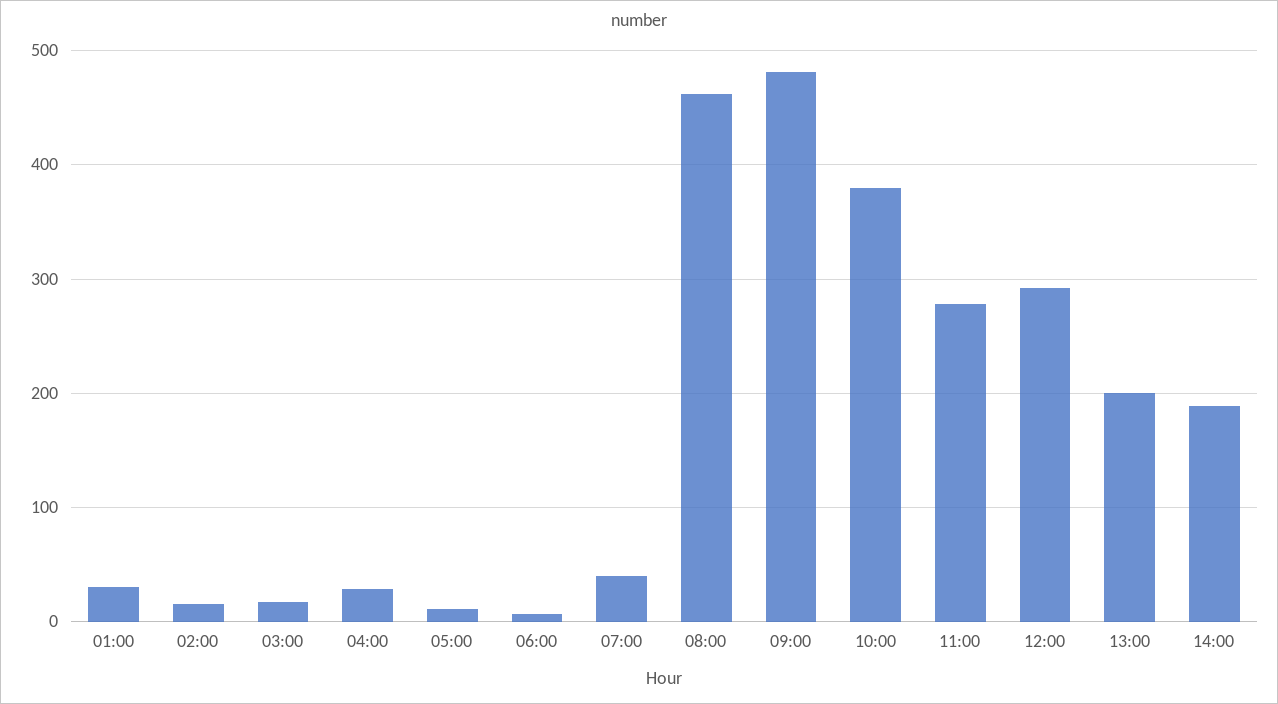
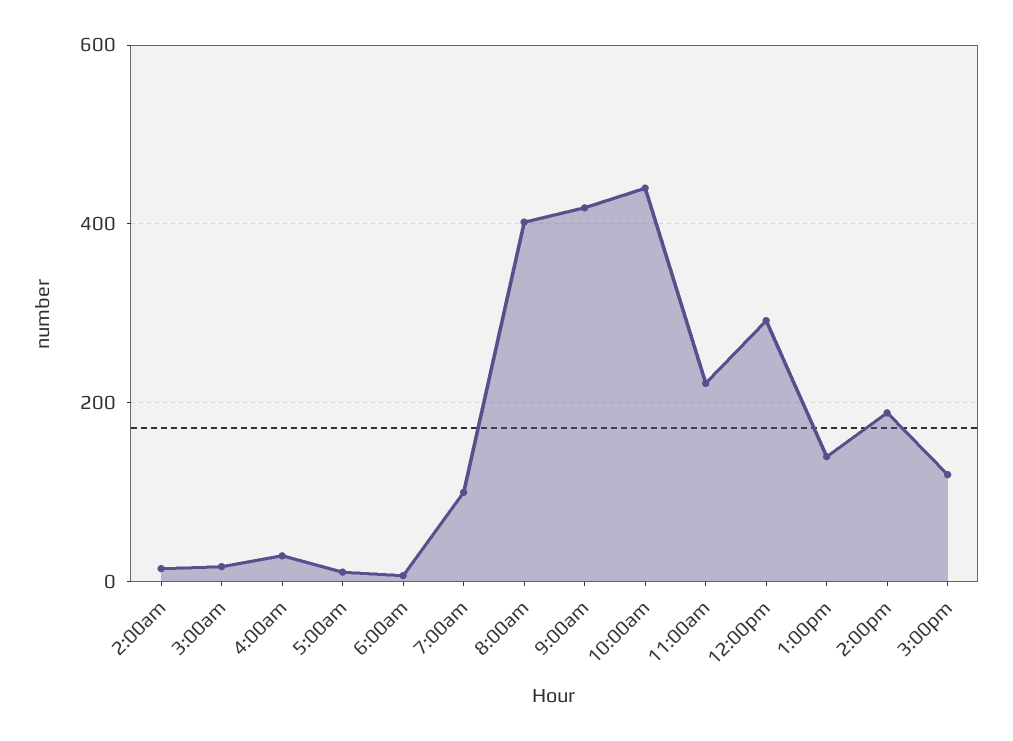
01:00: 30 -> none
07:00: 40 -> 100
08:00: 460 -> 400
09:00: 480 -> 420
10:00: 380 -> 440
11:00: 280 -> 220
13:00: 200 -> 140
3:00pm: none -> 120

